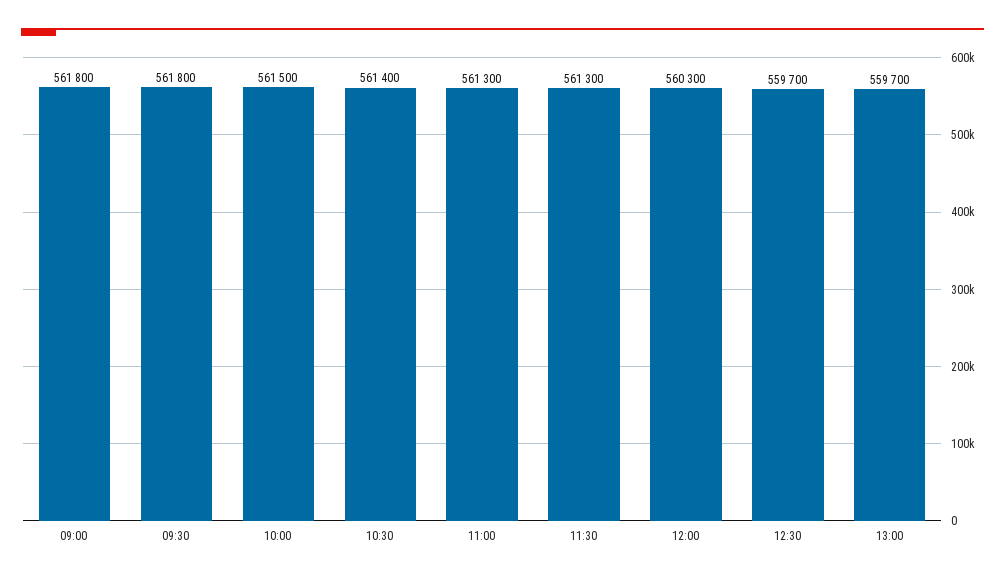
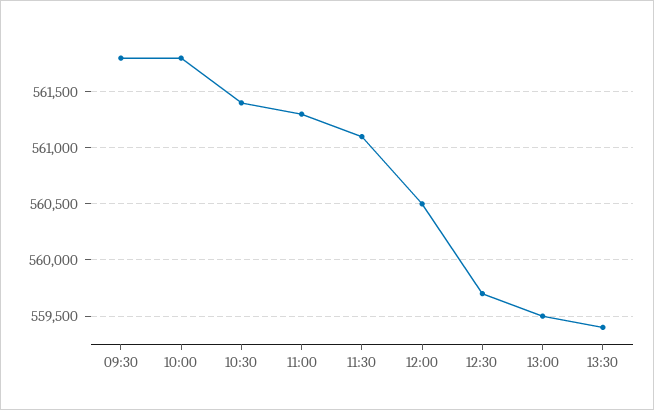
09:00: 561800 -> none
10:00: 561500 -> 561800
11:30: 561300 -> 561100
12:00: 560300 -> 560500
13:00: 559700 -> 559500
13:30: none -> 559400

